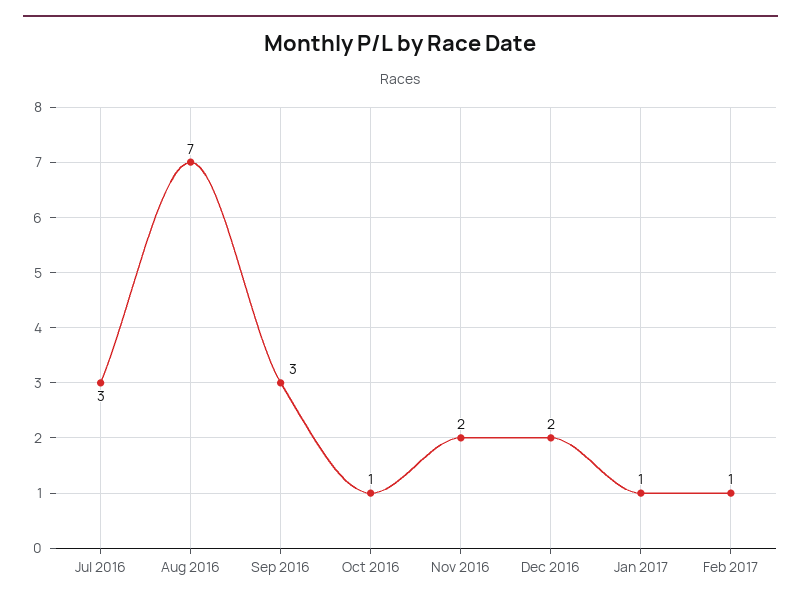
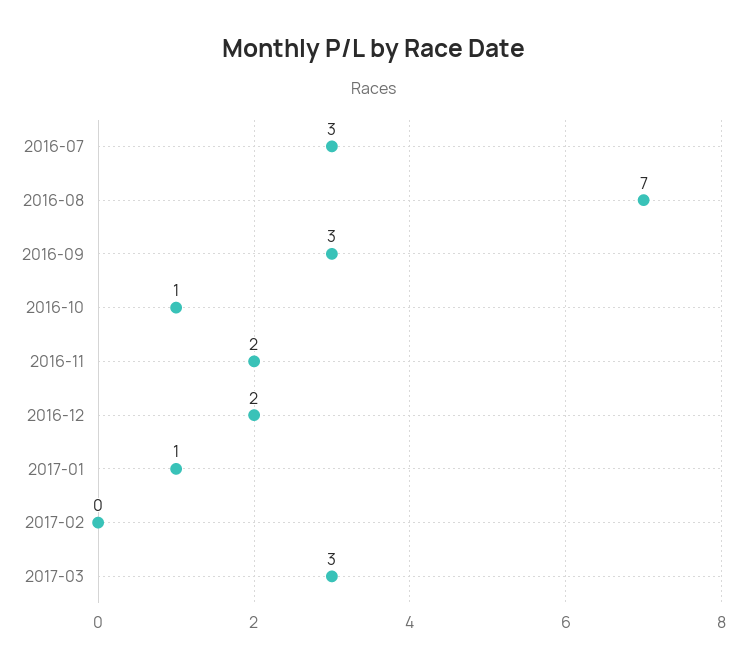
Feb 2017: 1 -> 0
2017-03: none -> 3

